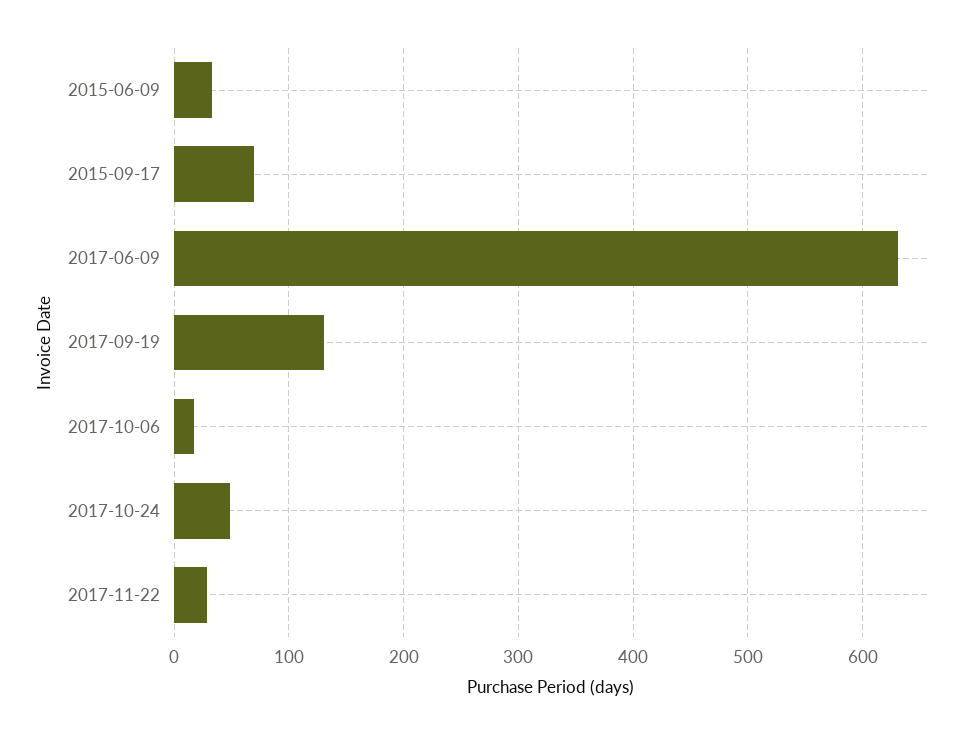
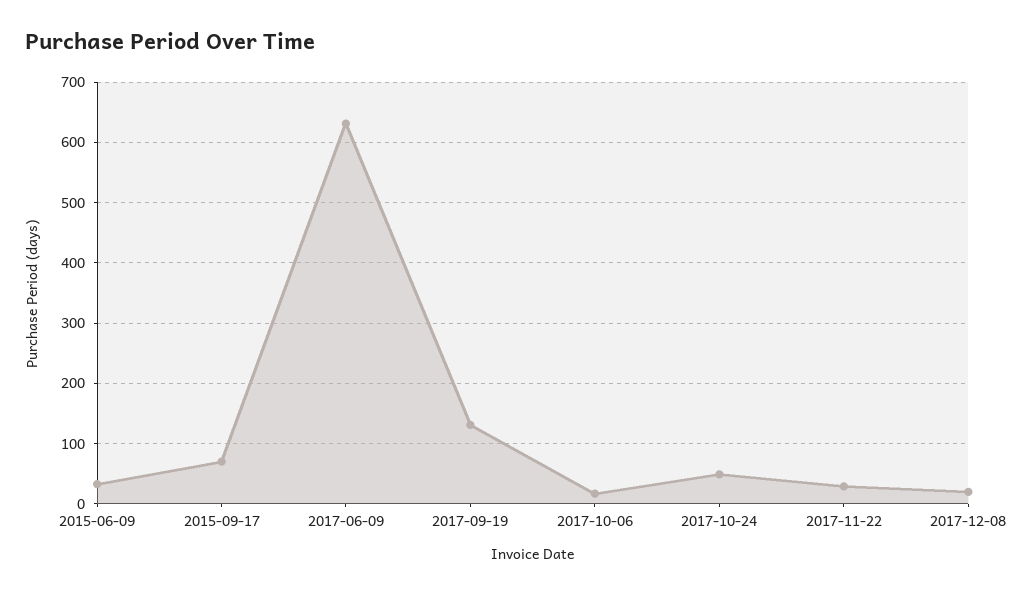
2017-12-08: none -> 20

